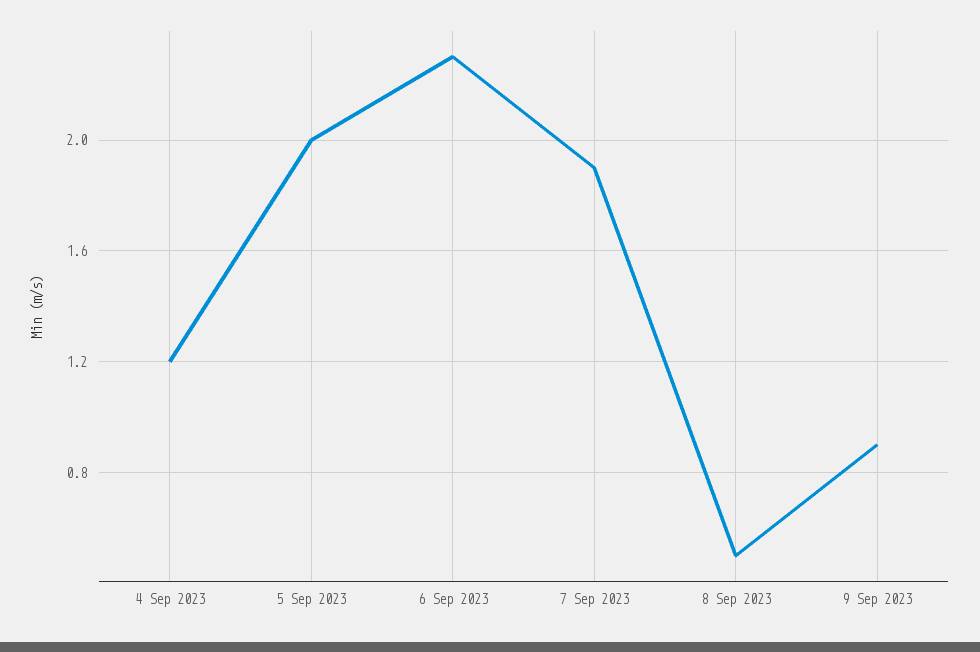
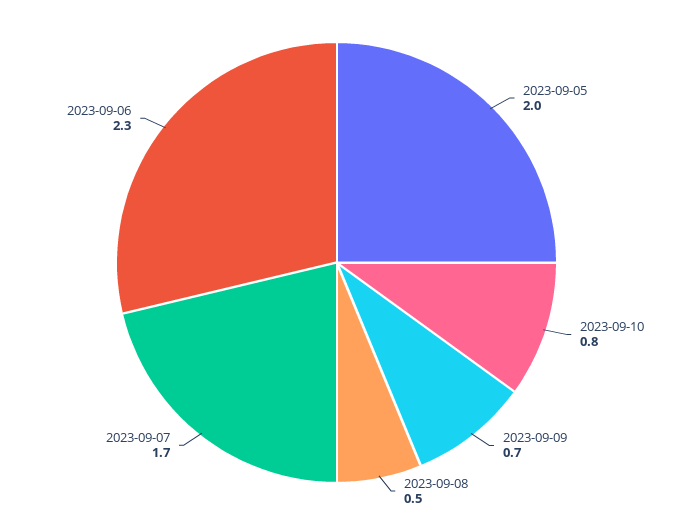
4 Sep 2023: 1.2 -> none
7 Sep 2023: 1.9 -> 1.7
9 Sep 2023: 0.9 -> 0.7
2023-09-10: none -> 0.8

